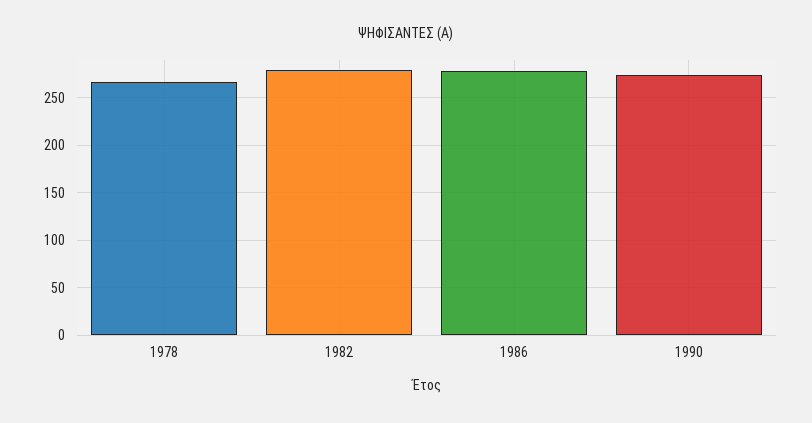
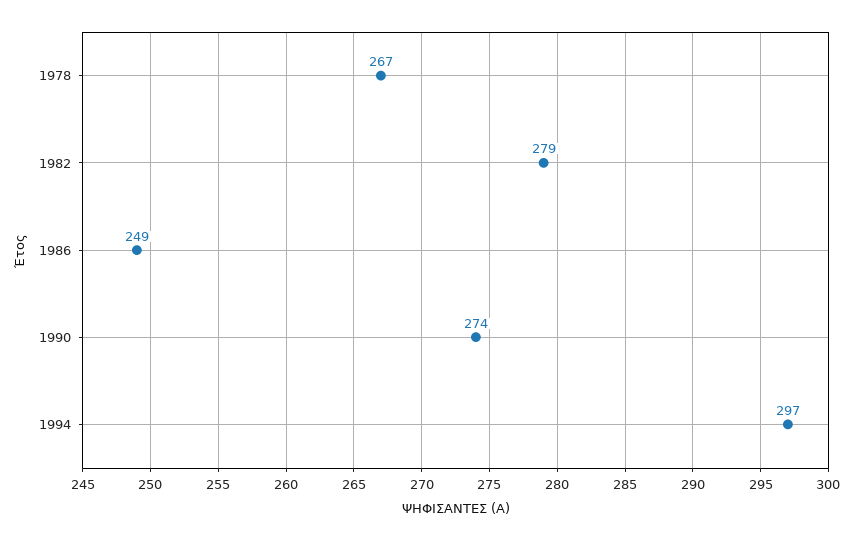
1986: 280 -> 249
1994: none -> 297

